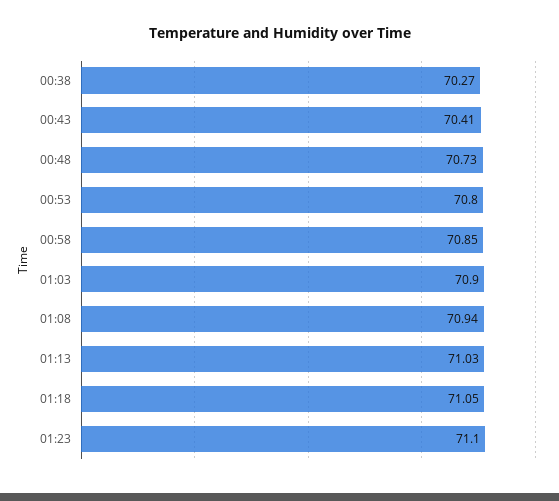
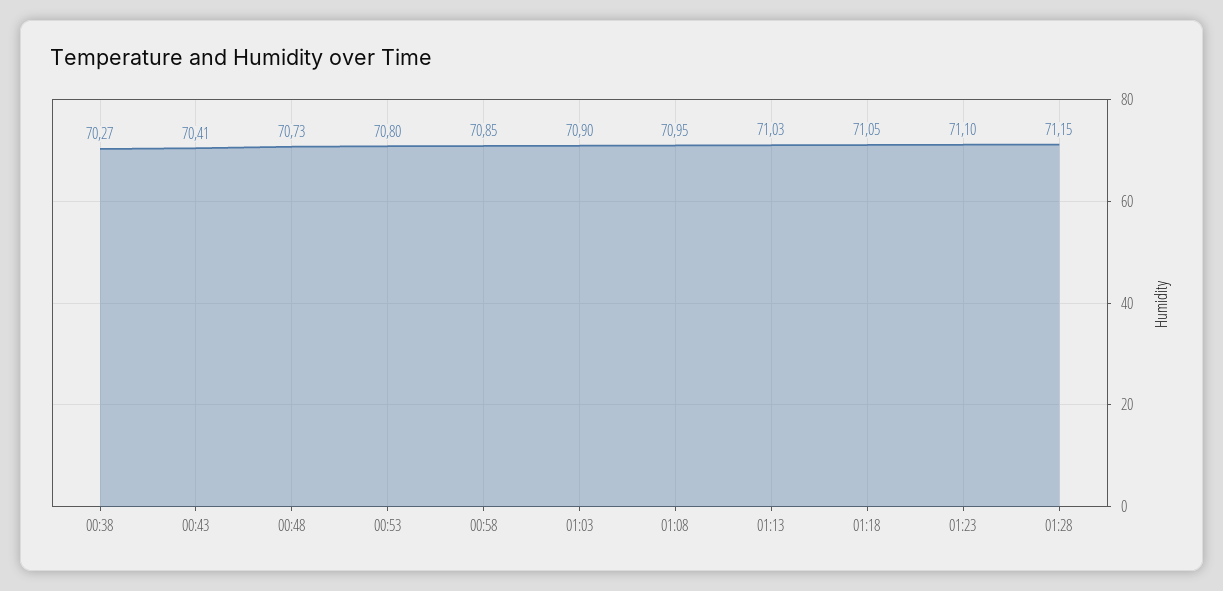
01:08: 70.94 -> 70.95
01:28: none -> 71.15

